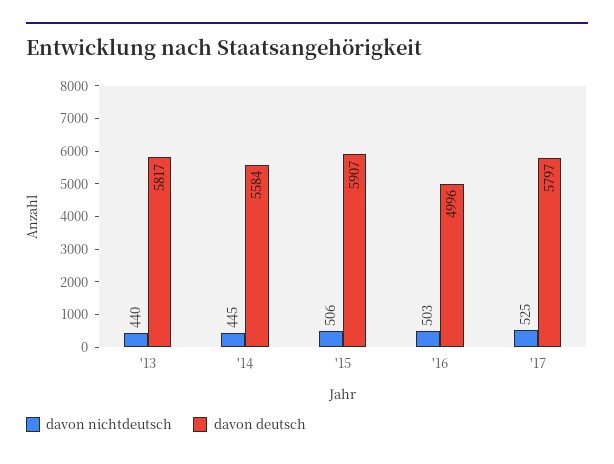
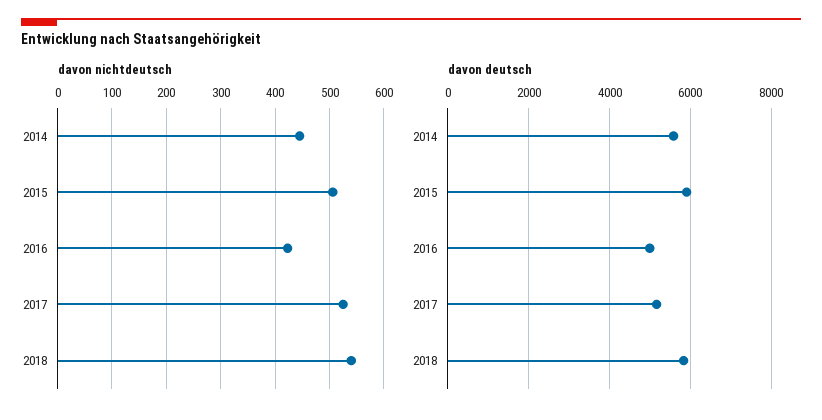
davon nichtdeutsch, '13: 440 -> none
davon deutsch, '13: 5817 -> none
davon nichtdeutsch, '16: 503 -> 420
davon deutsch, '17: 5797 -> 5200
davon nichtdeutsch, 2018: none -> 540
davon deutsch, 2018: none -> 5800

